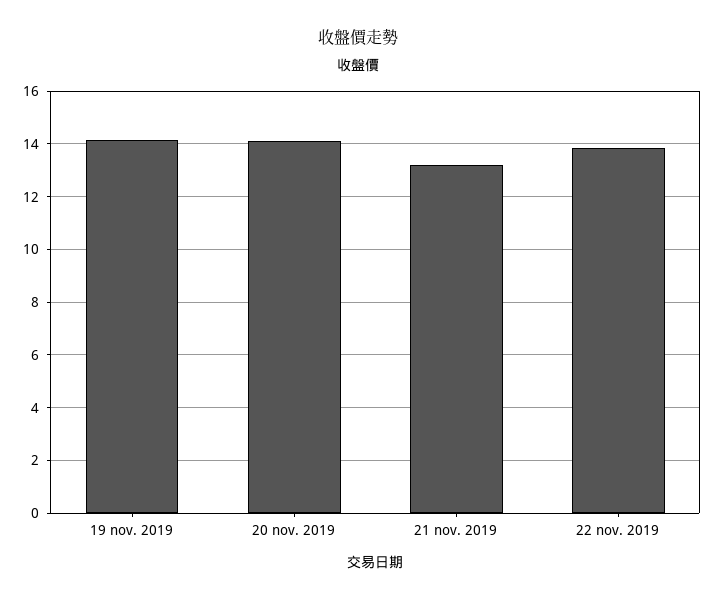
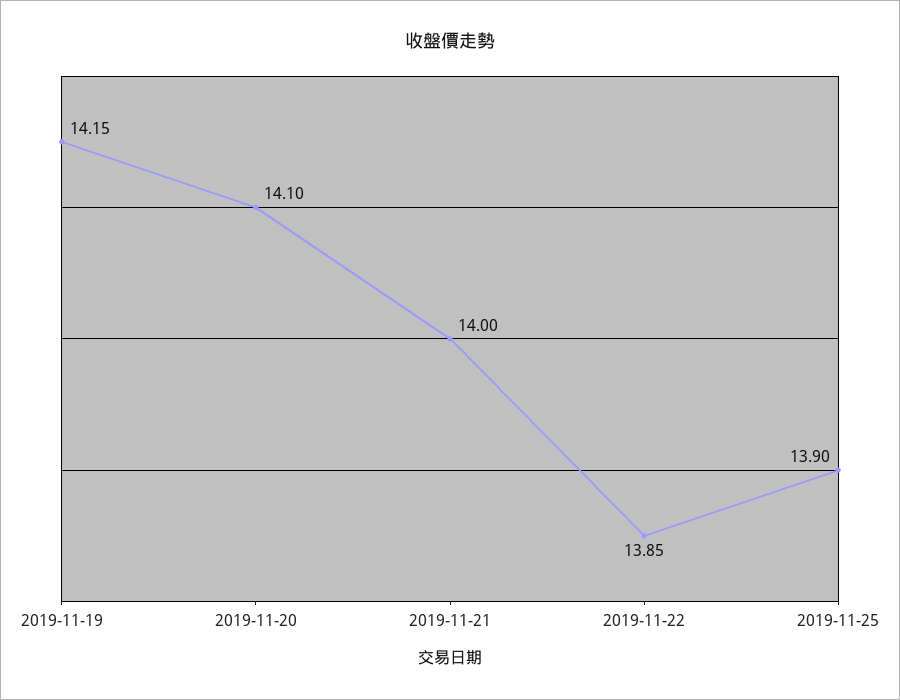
21 nov. 2019: 13.25 -> 14
2019-11-25: none -> 13.9

